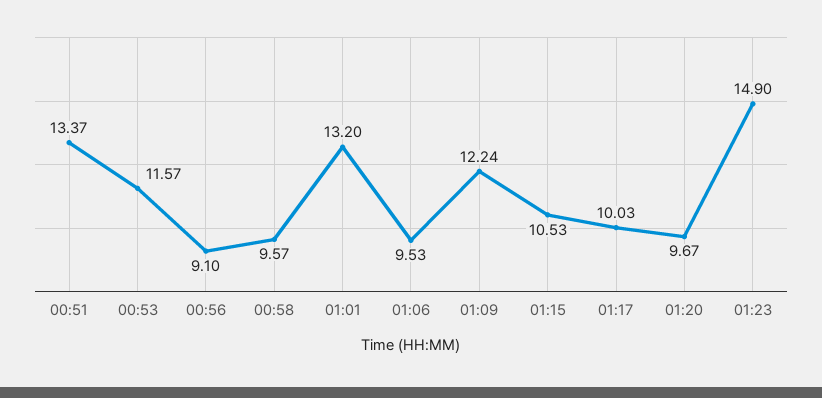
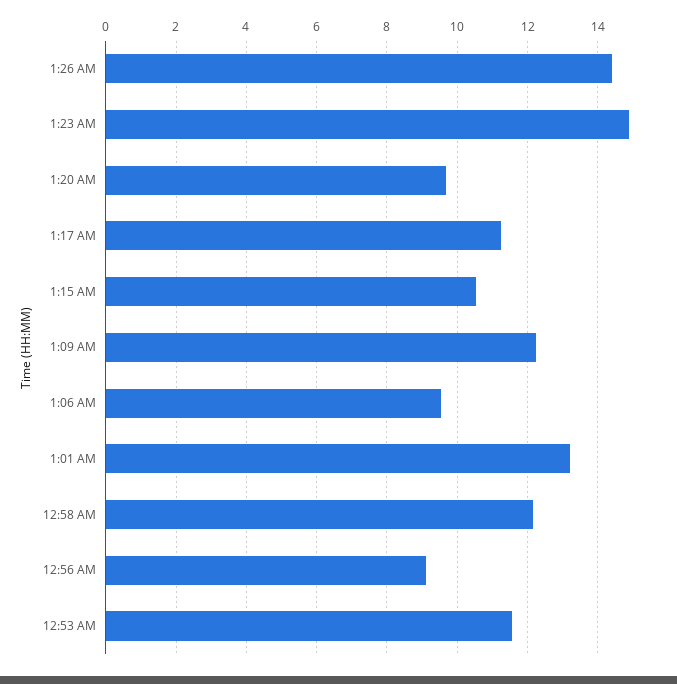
00:51: 13.37 -> none
00:58: 9.57 -> 12.2
01:17: 10.03 -> 11.2
1:26 AM: none -> 14.4

